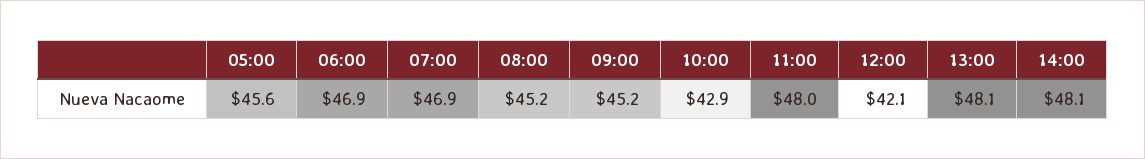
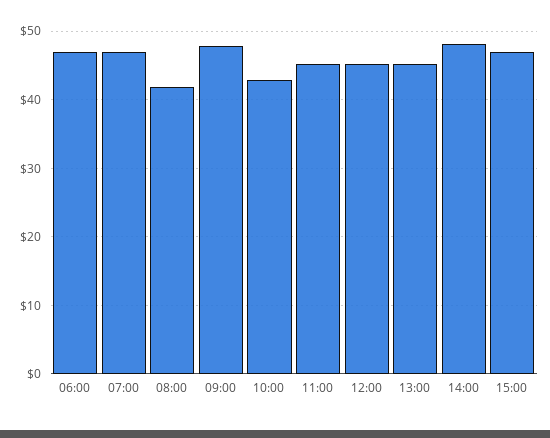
05:00: 45.6 -> none
08:00: 45.2 -> 42
09:00: 45.2 -> 48
11:00: 48 -> 45
12:00: 42.1 -> 45
13:00: 48.1 -> 45
15:00: none -> 47

